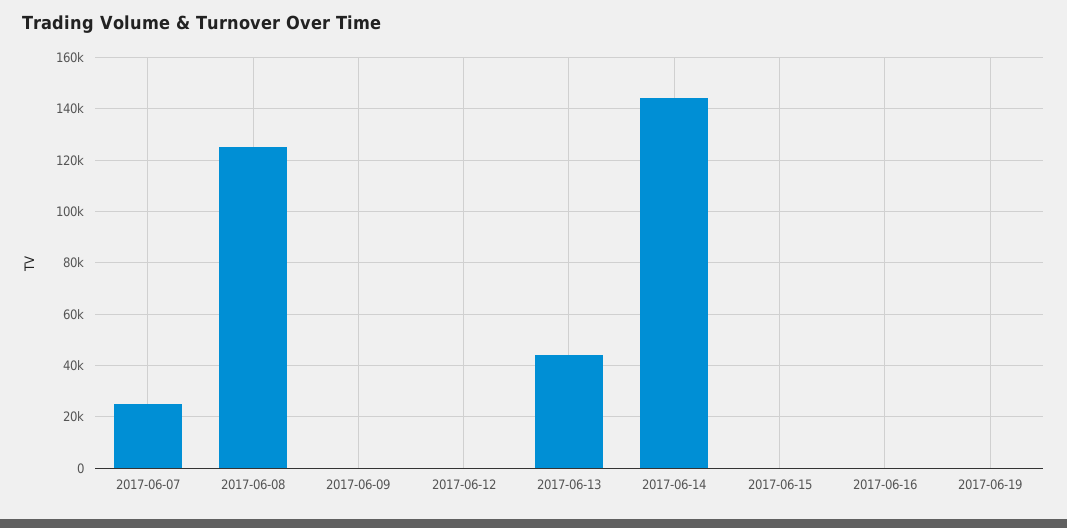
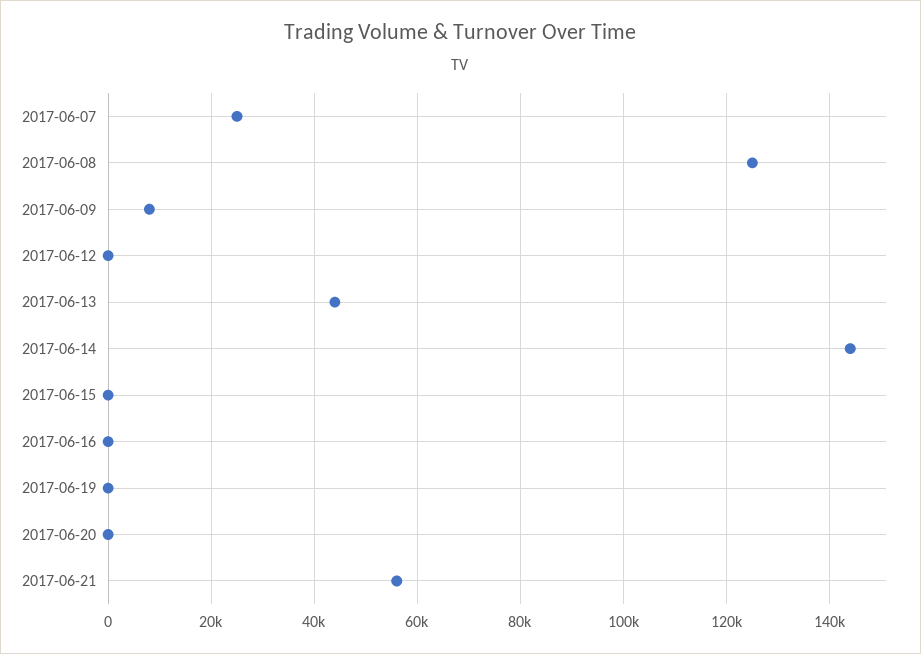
2017-06-09: 0 -> 8000
2017-06-20: none -> 0
2017-06-21: none -> 56000

